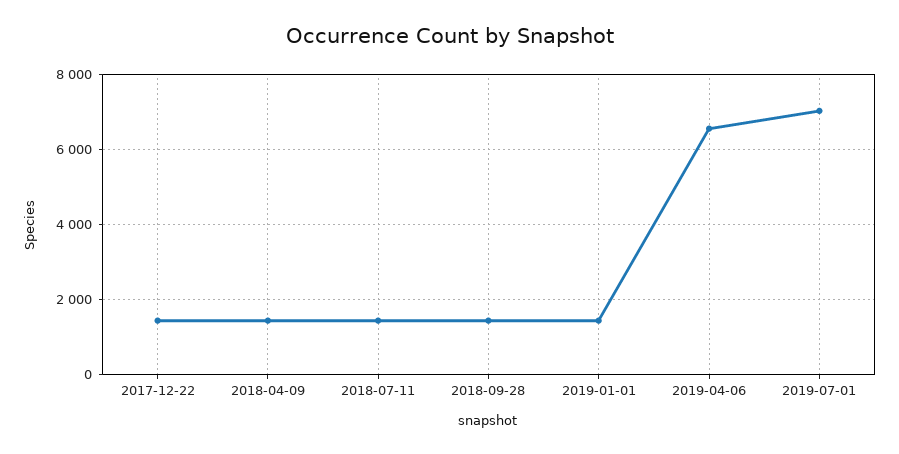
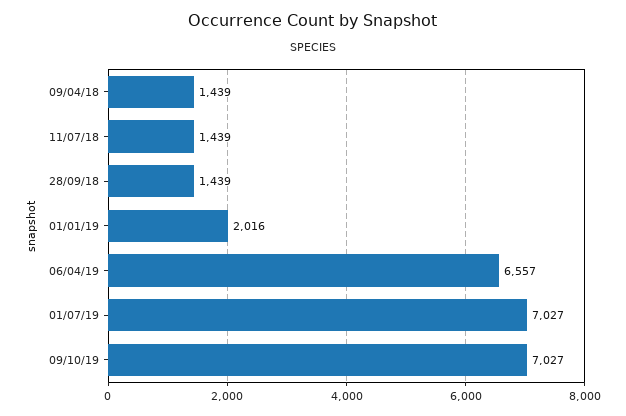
2017-12-22: 1400 -> none
2019-01-01: 1400 -> 2016
09/10/19: none -> 7027

